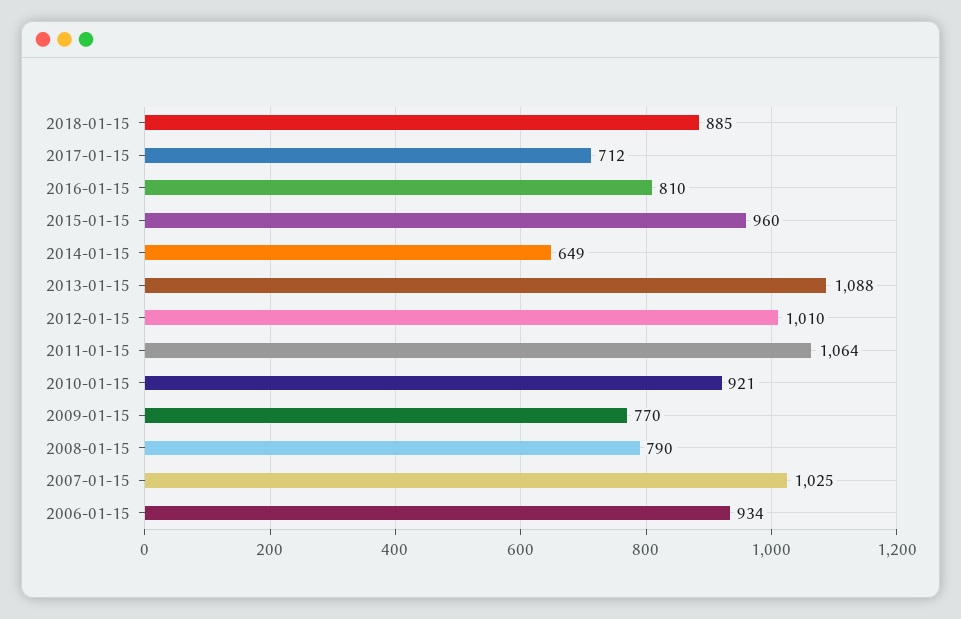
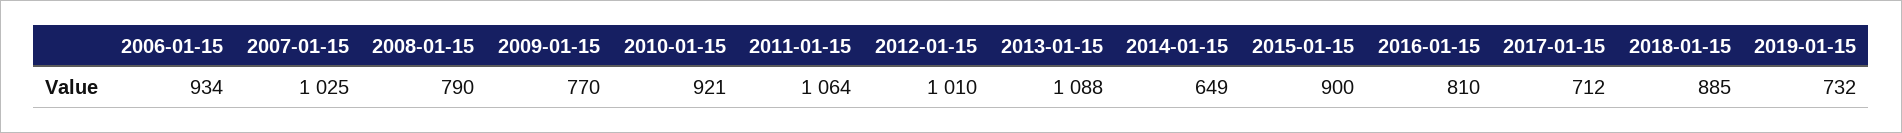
2015-01-15: 960 -> 900
2019-01-15: none -> 732

